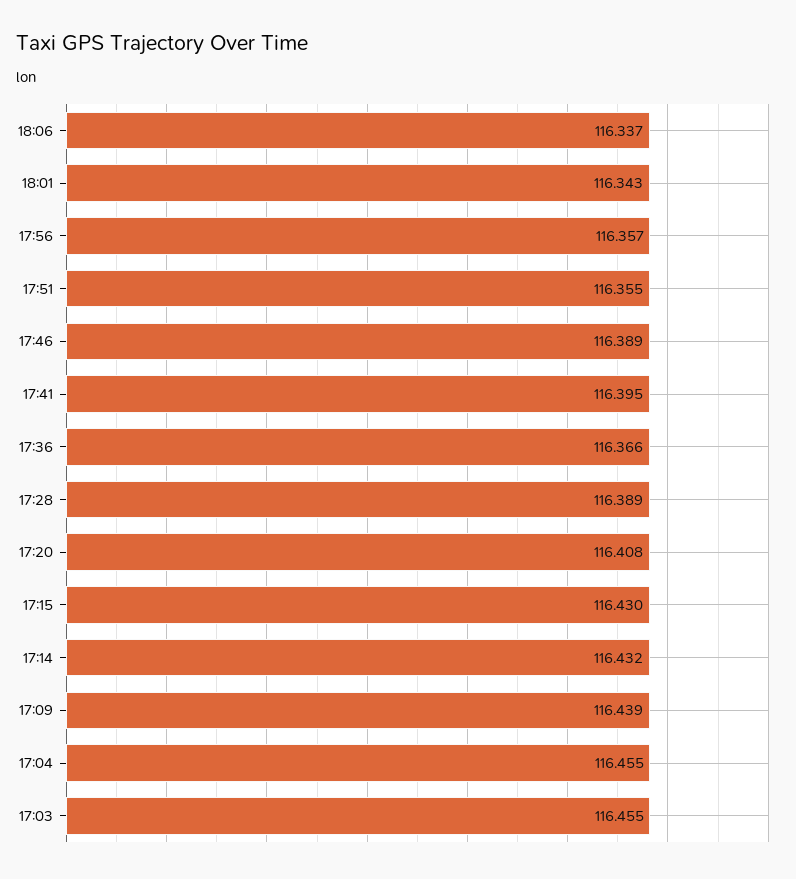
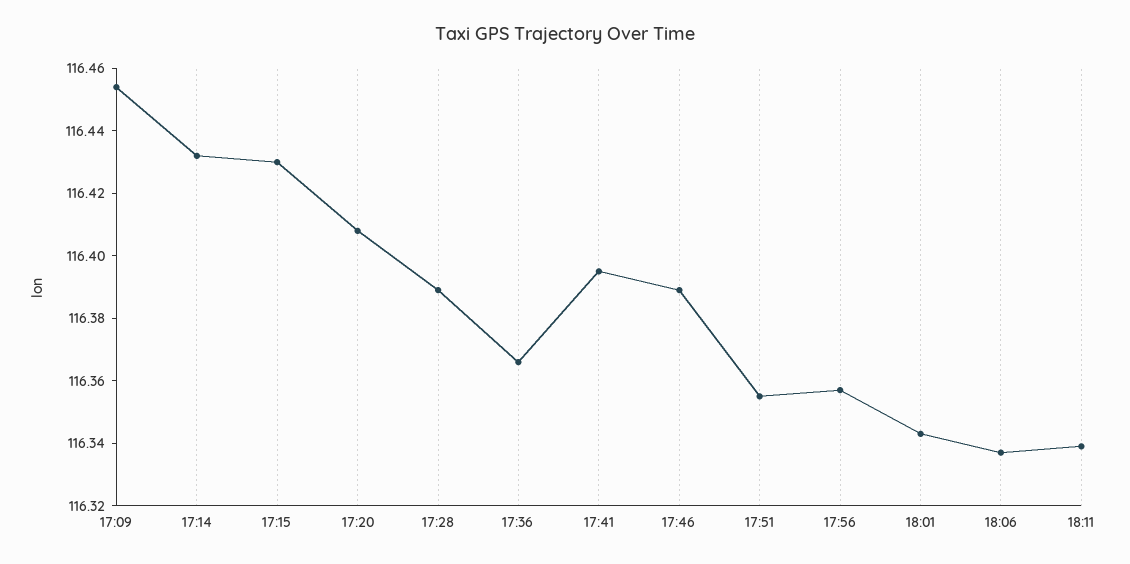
17:09: 116.439 -> 116.455
17:04: 116.455 -> none
17:03: 116.455 -> none
18:11: none -> 116.34

